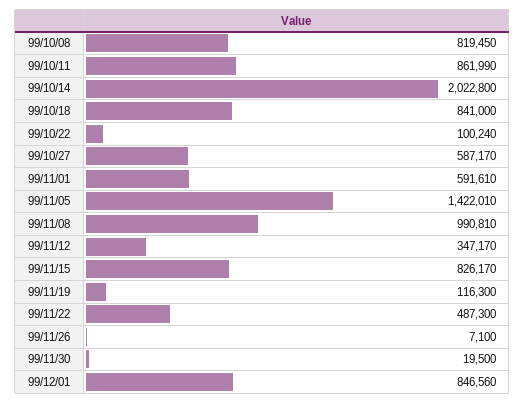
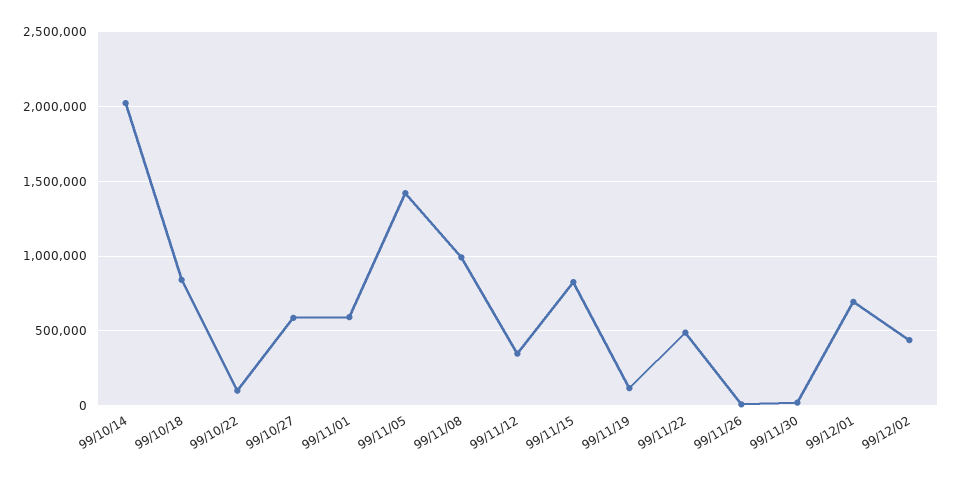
99/10/08: 819450 -> none
99/10/11: 861990 -> none
99/12/01: 846560 -> 700000
99/12/02: none -> 450000

